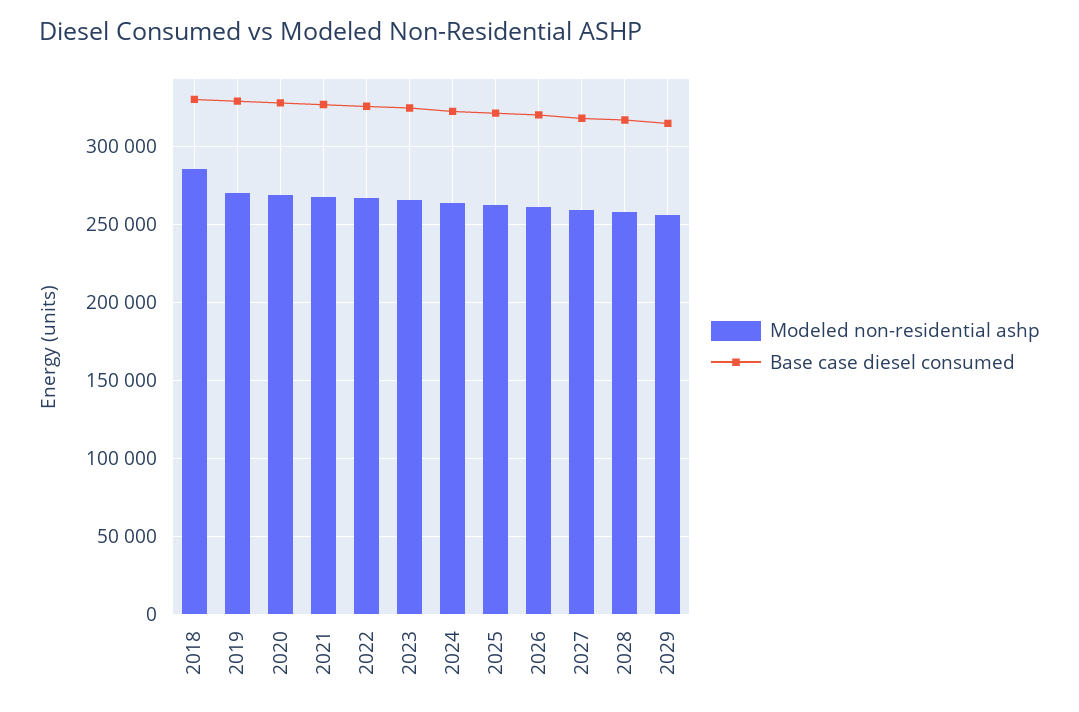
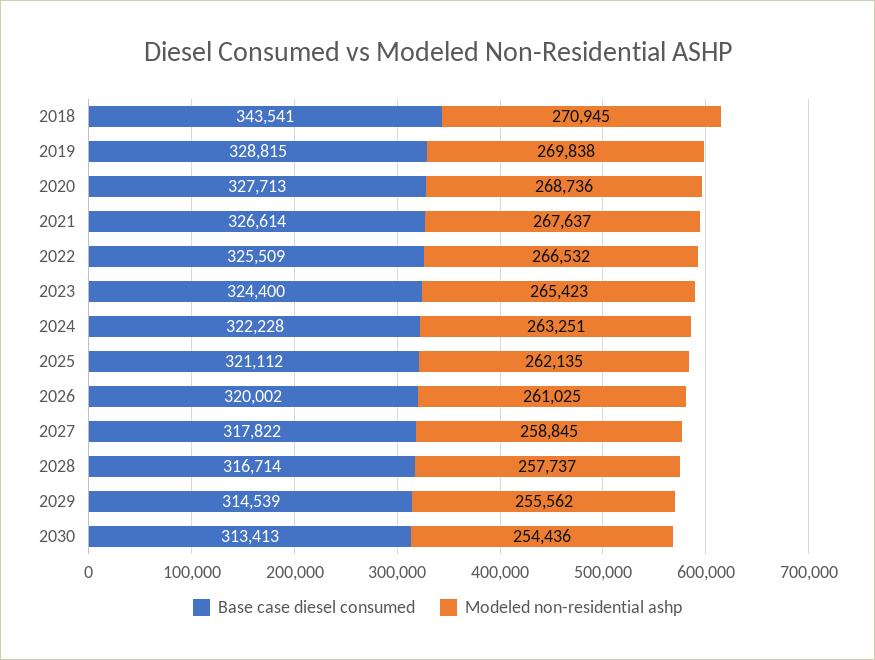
Modeled non-residential ashp, 2018: 285000 -> 270945
Base case diesel consumed, 2018: 330000 -> 343541
Base case diesel consumed, 2030: none -> 313413
Modeled non-residential ashp, 2030: none -> 254436

